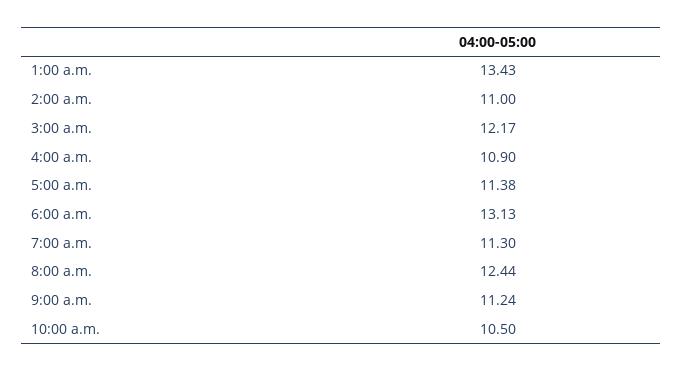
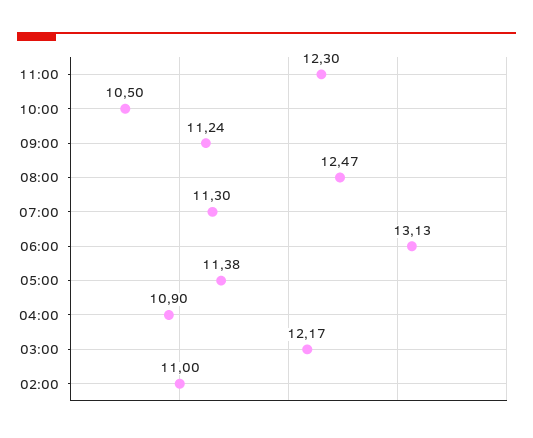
1:00 a.m.: 13.43 -> none
8:00 a.m.: 12.44 -> 12.47
11:00: none -> 12.3

